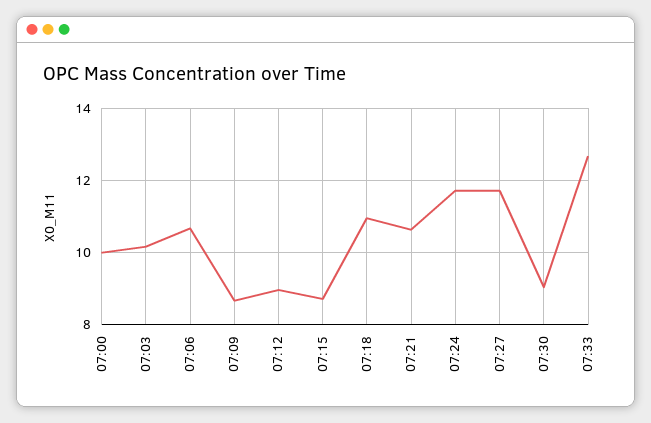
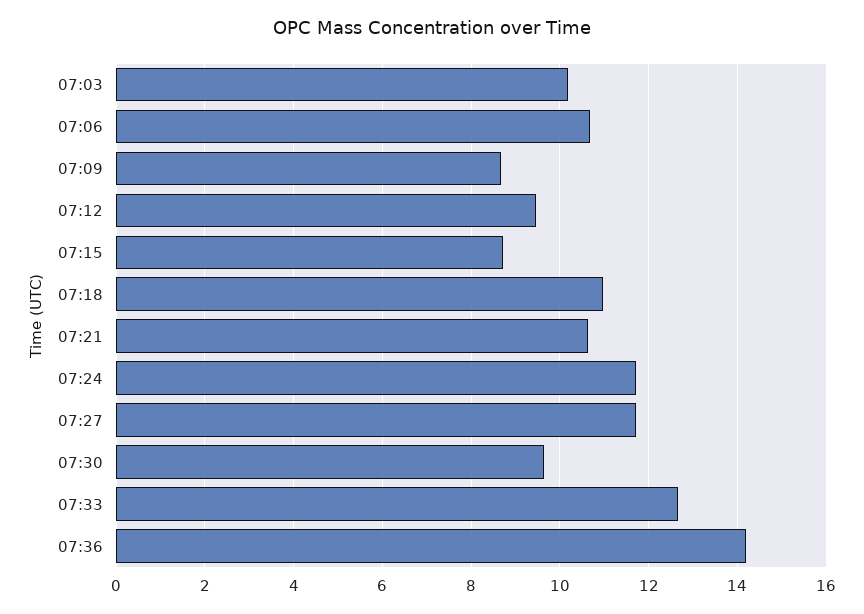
07:00: 10 -> none
07:12: 9 -> 9.4
07:30: 9 -> 9.6
07:36: none -> 14.2

